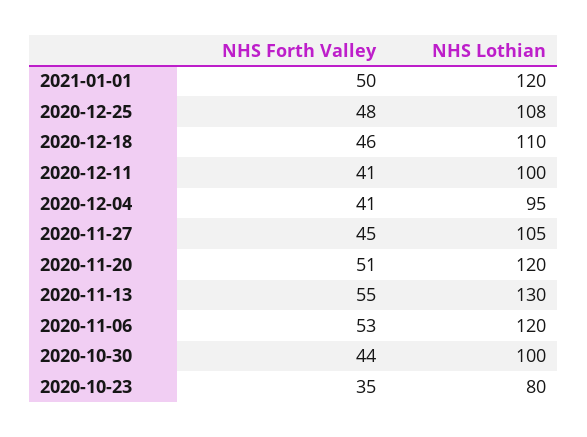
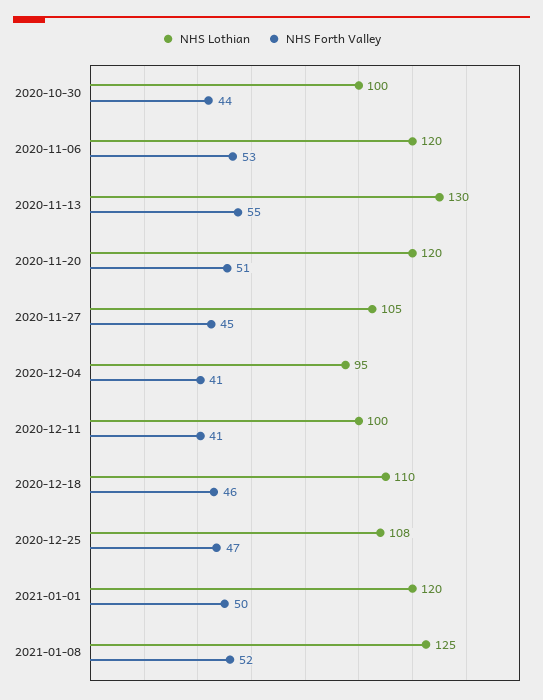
NHS Forth Valley, 2020-12-25: 48 -> 47
NHS Forth Valley, 2020-10-23: 35 -> none
NHS Lothian, 2020-10-23: 80 -> none
NHS Lothian, 2021-01-08: none -> 125
NHS Forth Valley, 2021-01-08: none -> 52

